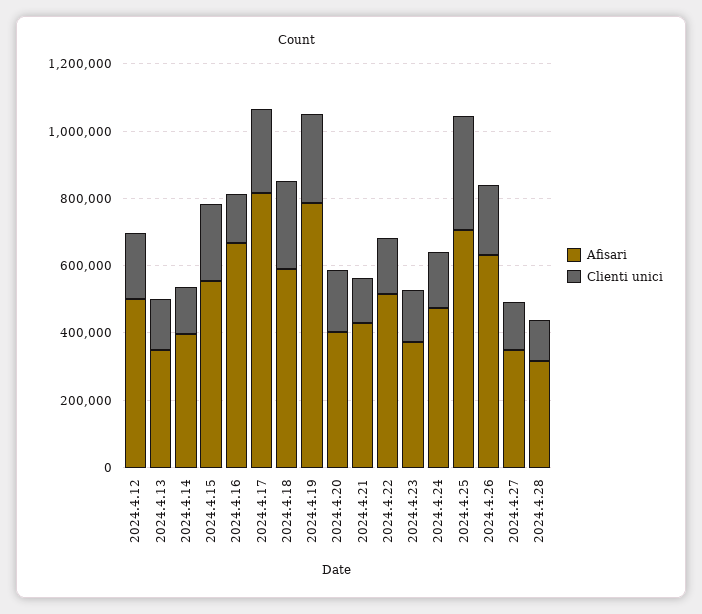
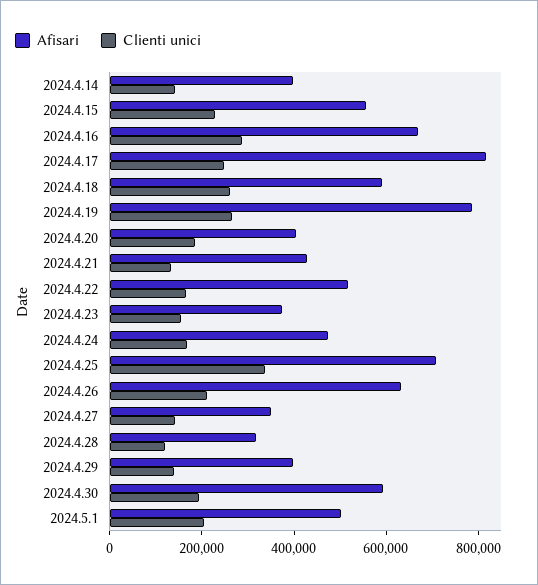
Afisari, 2024.4.12: 500000 -> none
Clienti unici, 2024.4.12: 200000 -> none
Afisari, 2024.4.13: 350000 -> none
Clienti unici, 2024.4.13: 150000 -> none
Clienti unici, 2024.4.16: 150000 -> 300000
Afisari, 2024.4.29: none -> 400000
Clienti unici, 2024.4.29: none -> 150000
Afisari, 2024.4.30: none -> 600000
Clienti unici, 2024.4.30: none -> 200000
Afisari, 2024.5.1: none -> 500000
Clienti unici, 2024.5.1: none -> 200000

